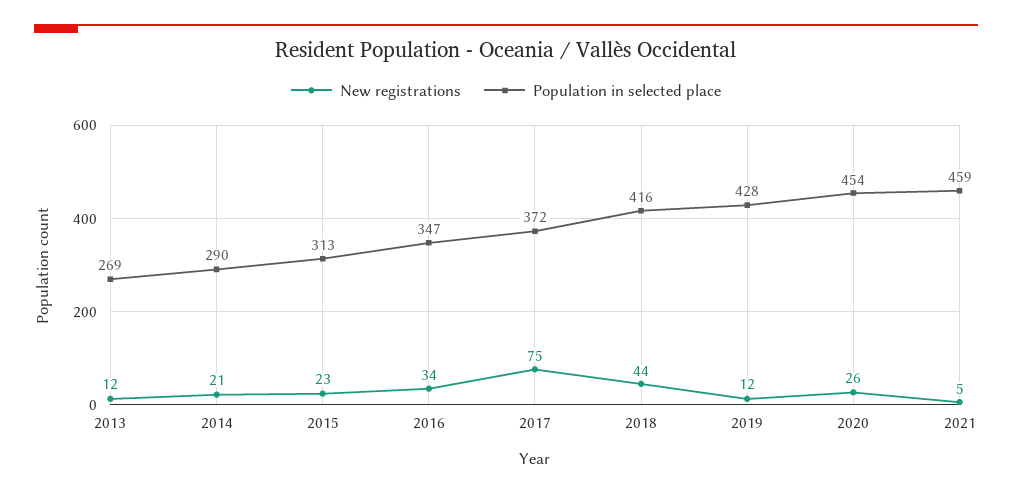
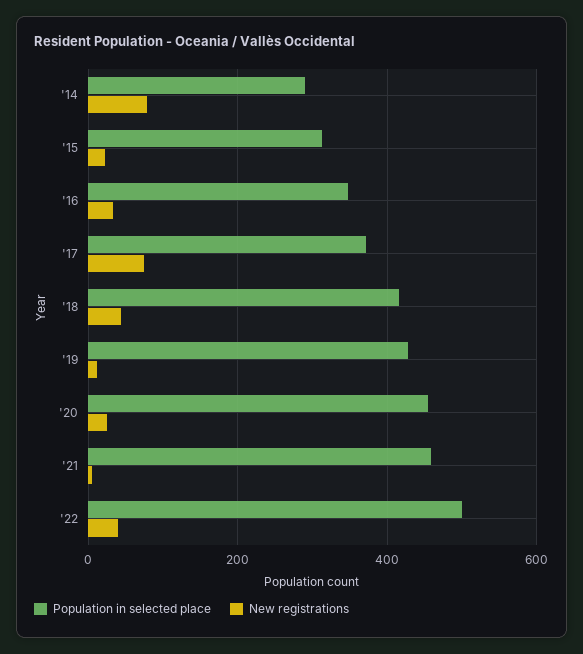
New registrations, 2013: 12 -> none
Population in selected place, 2013: 269 -> none
New registrations, 2014: 21 -> 80
Population in selected place, '22: none -> 500
New registrations, '22: none -> 40

